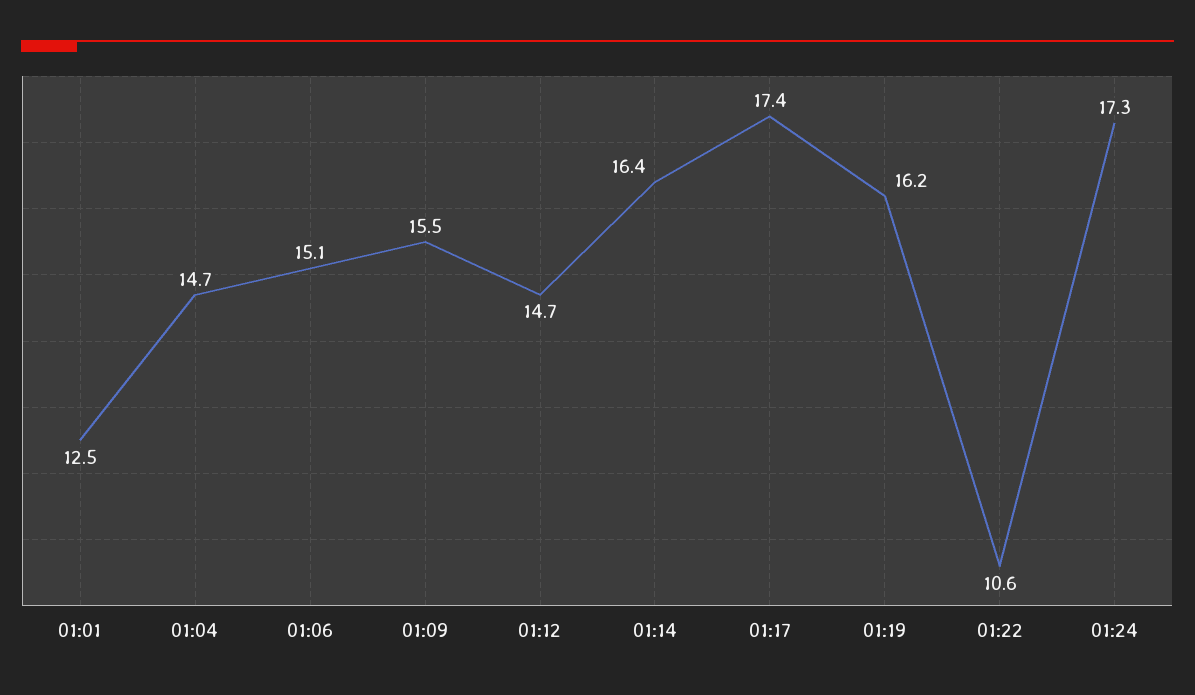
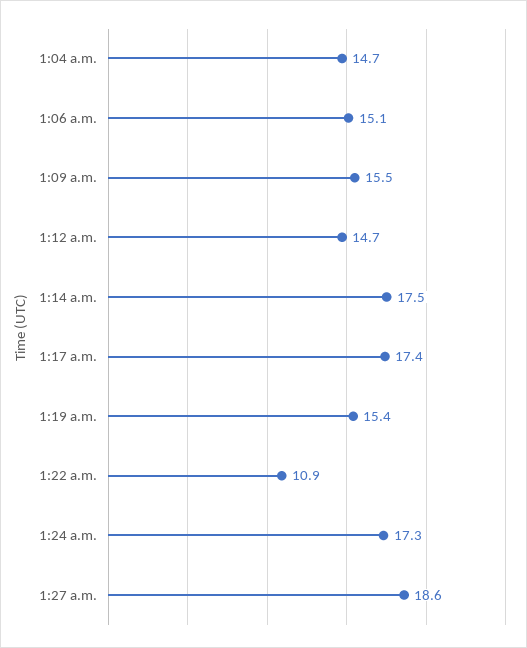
01:01: 12.5 -> none
01:14: 16.4 -> 17.5
01:19: 16.2 -> 15.4
01:22: 10.6 -> 10.9
1:27 a.m.: none -> 18.6

